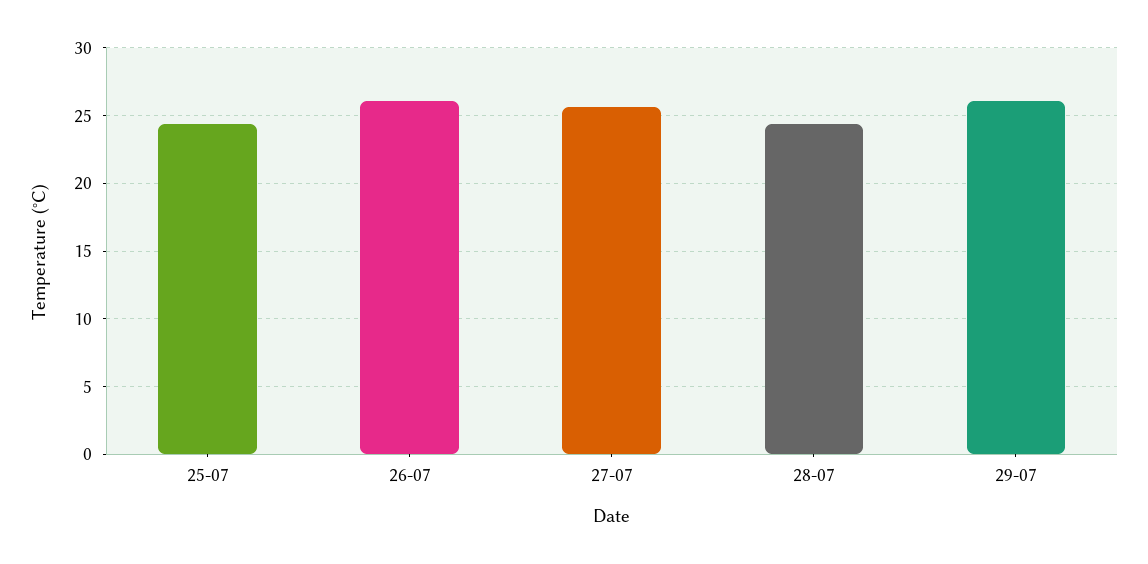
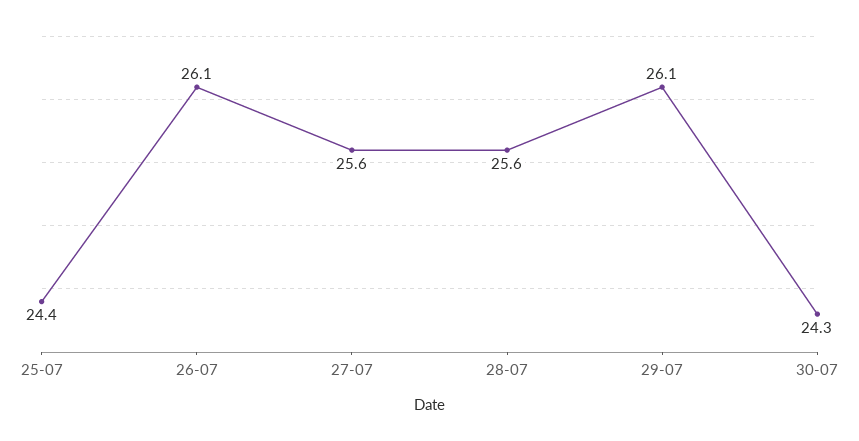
28-07: 24.5 -> 25.6
30-07: none -> 24.3

